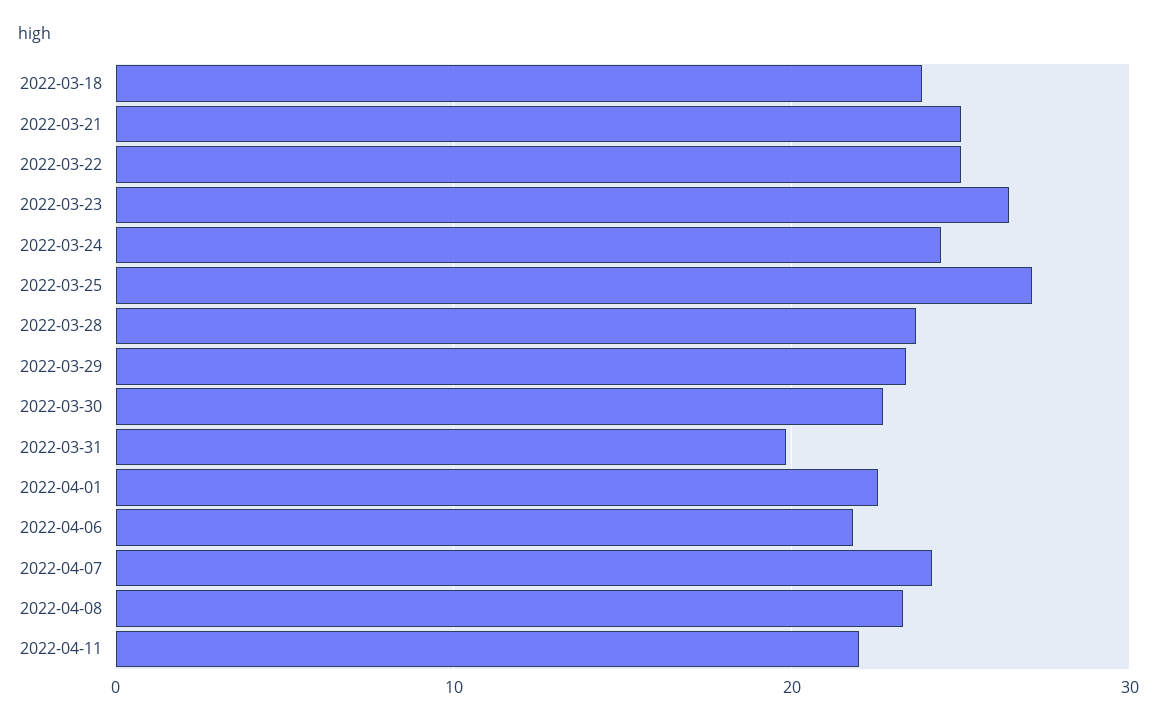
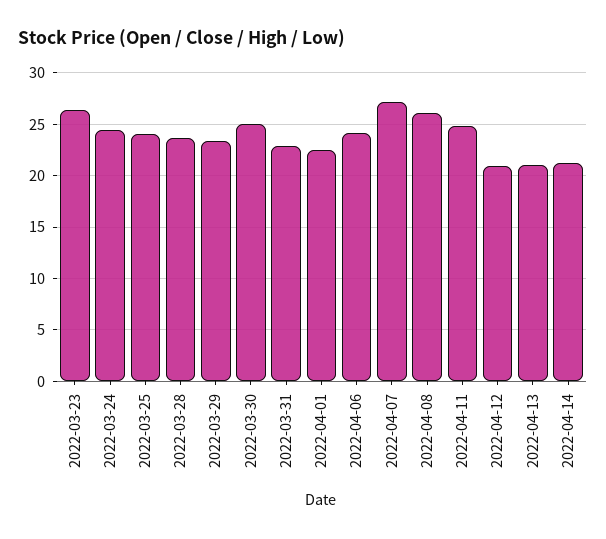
2022-03-18: 24 -> none
2022-03-21: 25 -> none
2022-03-22: 25 -> none
2022-03-25: 27 -> 24
2022-03-30: 23 -> 25
2022-03-31: 20 -> 23
2022-04-06: 22 -> 24
2022-04-07: 24 -> 27
2022-04-08: 23 -> 26
2022-04-11: 22 -> 25
2022-04-12: none -> 21
2022-04-13: none -> 21
2022-04-14: none -> 21

